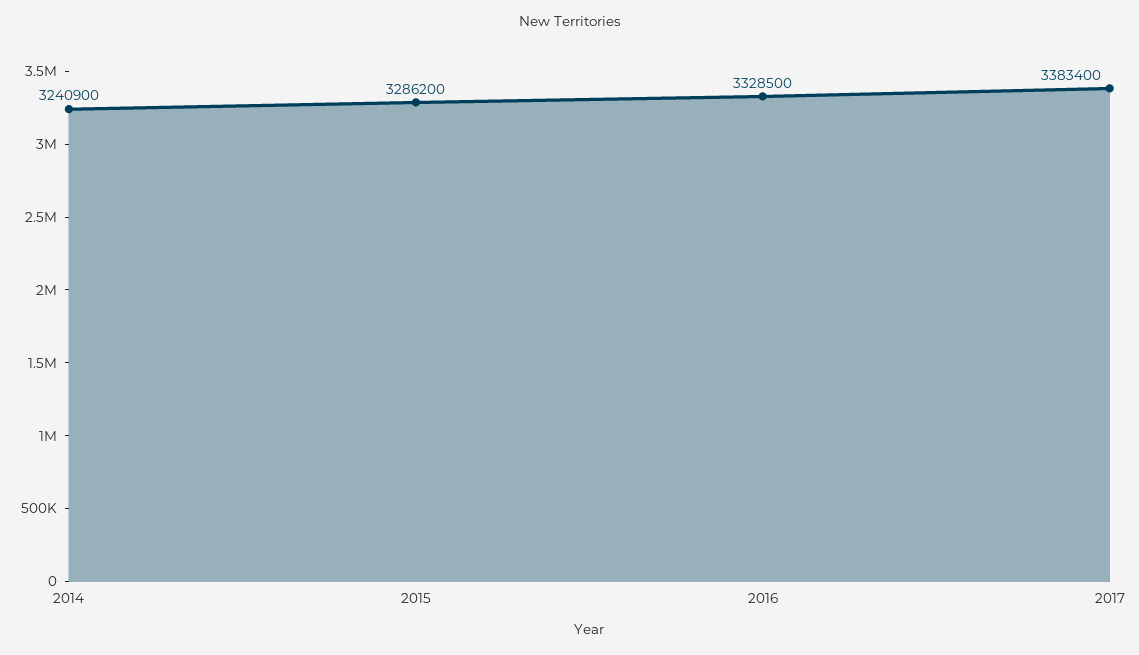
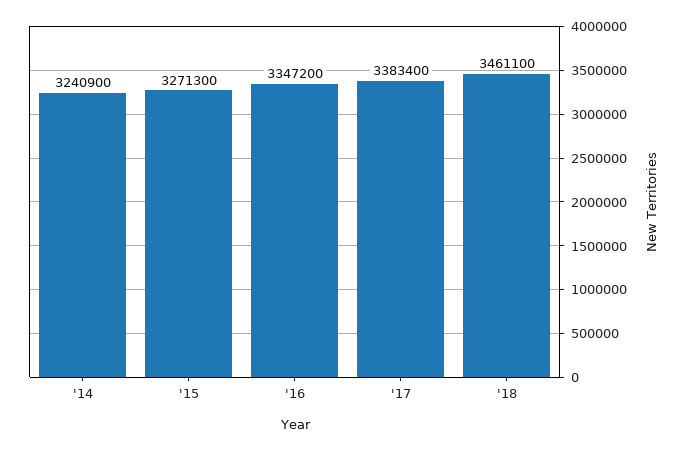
2015: 3286200 -> 3271300
2016: 3328500 -> 3347200
'18: none -> 3461100

